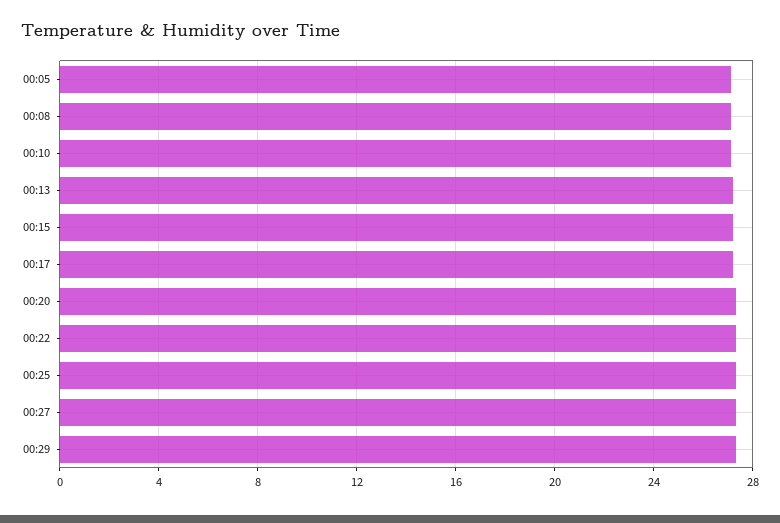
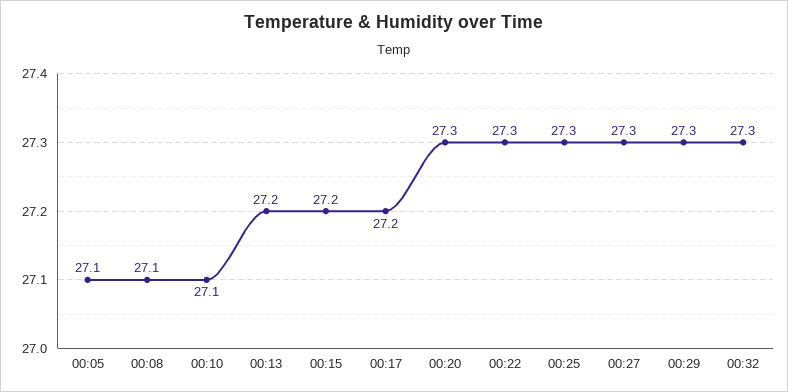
00:32: none -> 27.3

